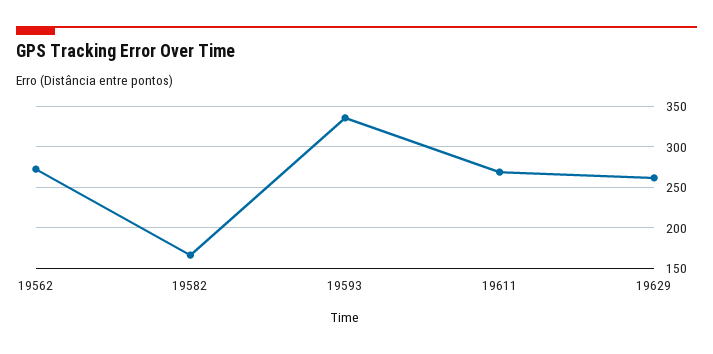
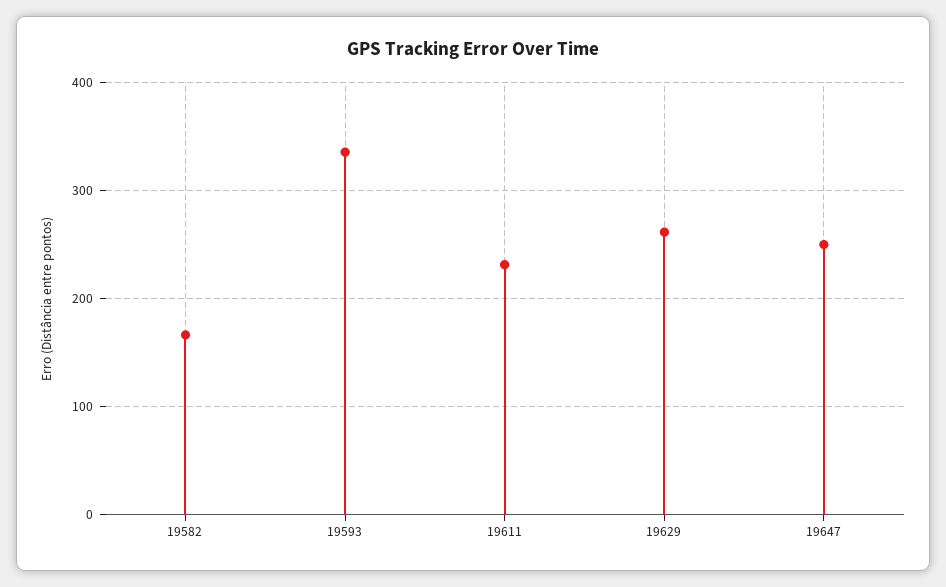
19562: 270 -> none
19611: 270 -> 230
19647: none -> 250

